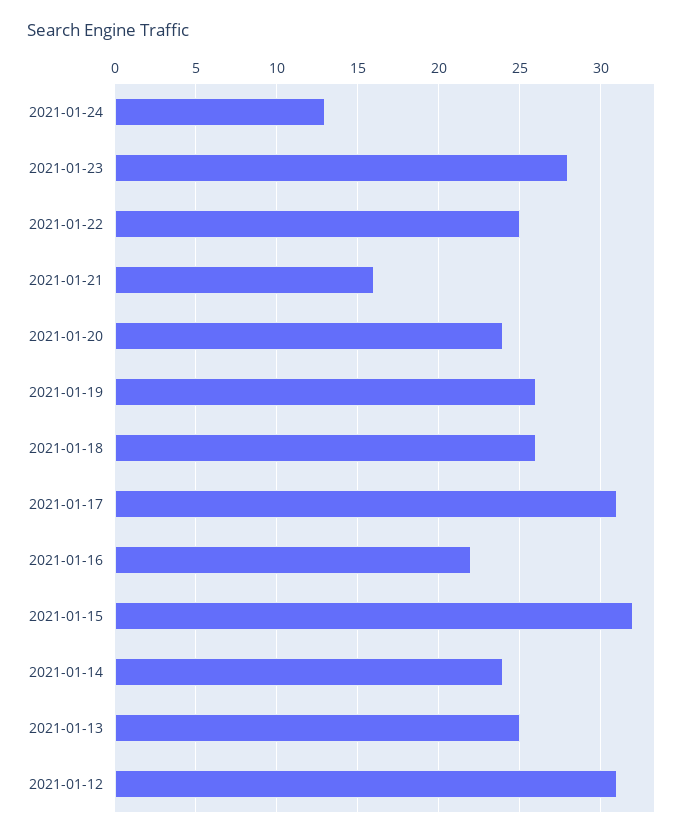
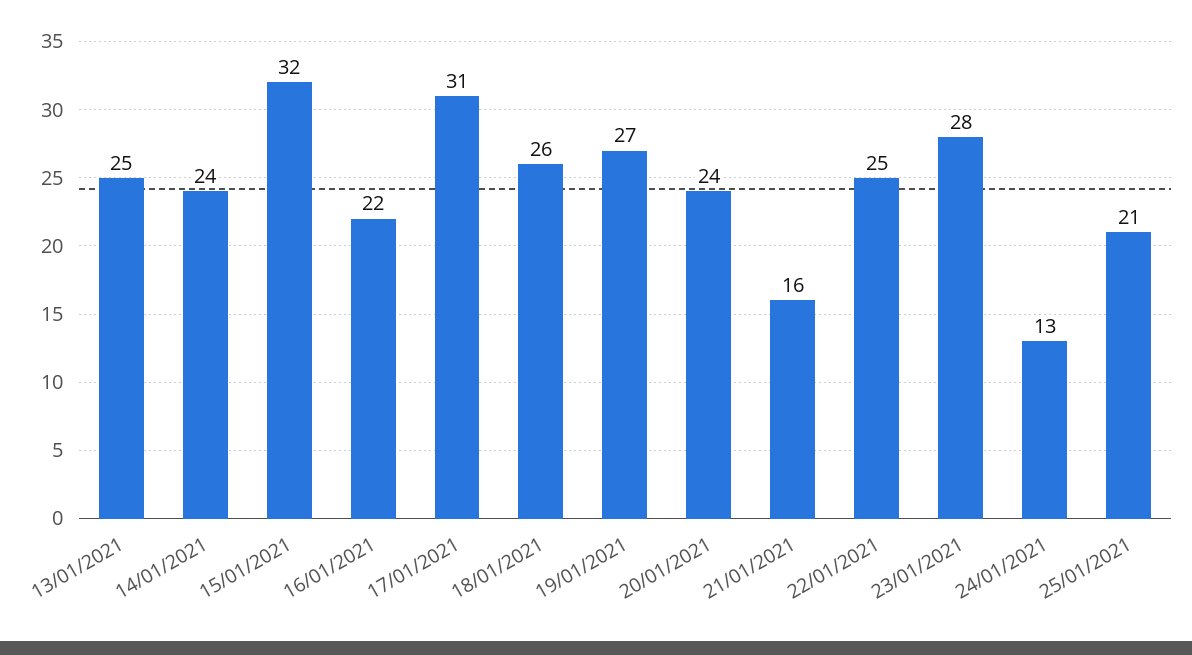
2021-01-19: 26 -> 27
2021-01-12: 31 -> none
25/01/2021: none -> 21

